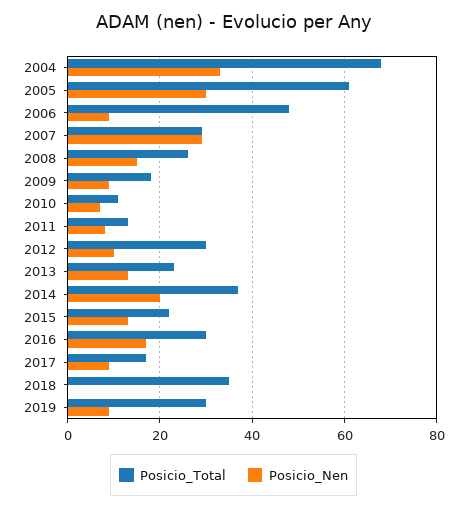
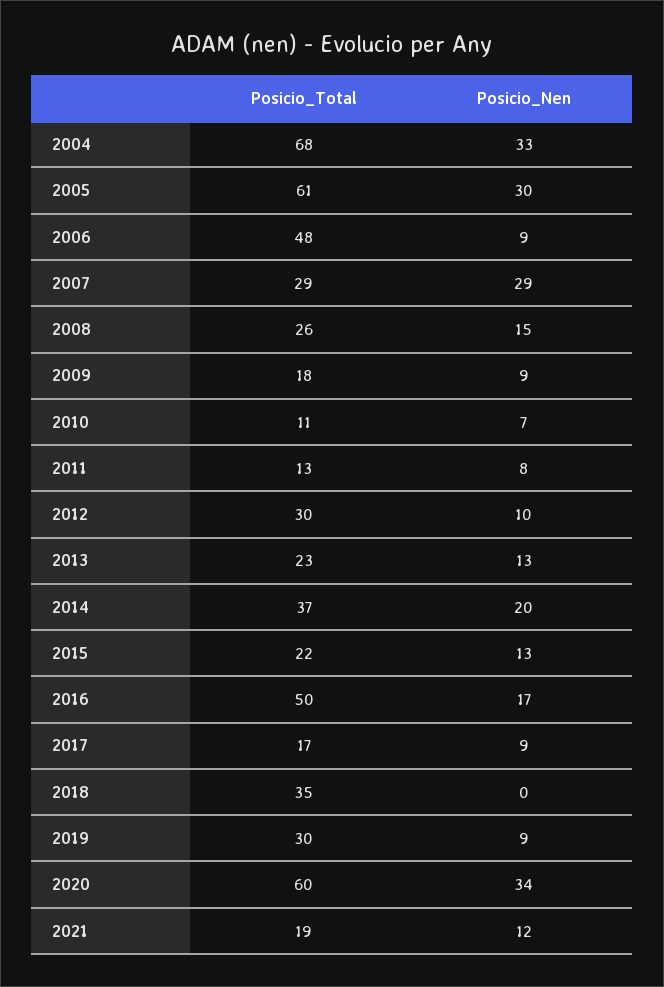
Posicio_Total, 2016: 30 -> 50
Posicio_Total, 2020: none -> 60
Posicio_Nen, 2020: none -> 34
Posicio_Total, 2021: none -> 19
Posicio_Nen, 2021: none -> 12

